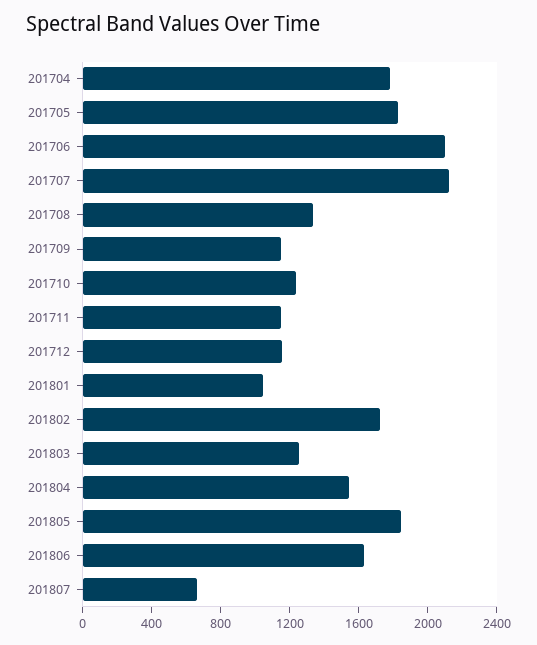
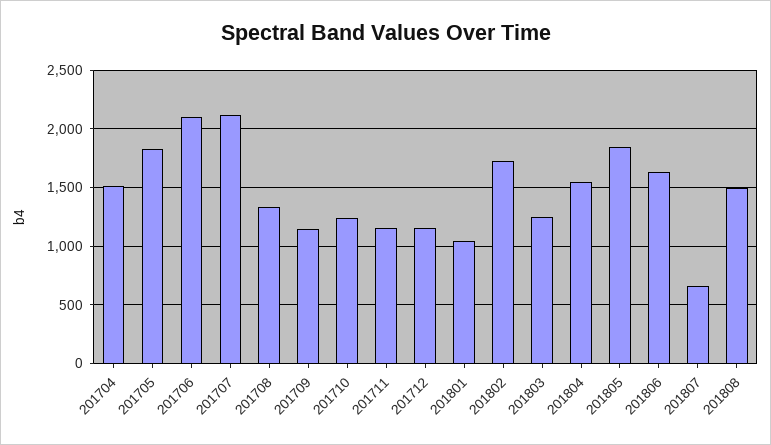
201704: 1800 -> 1500
201808: none -> 1500

